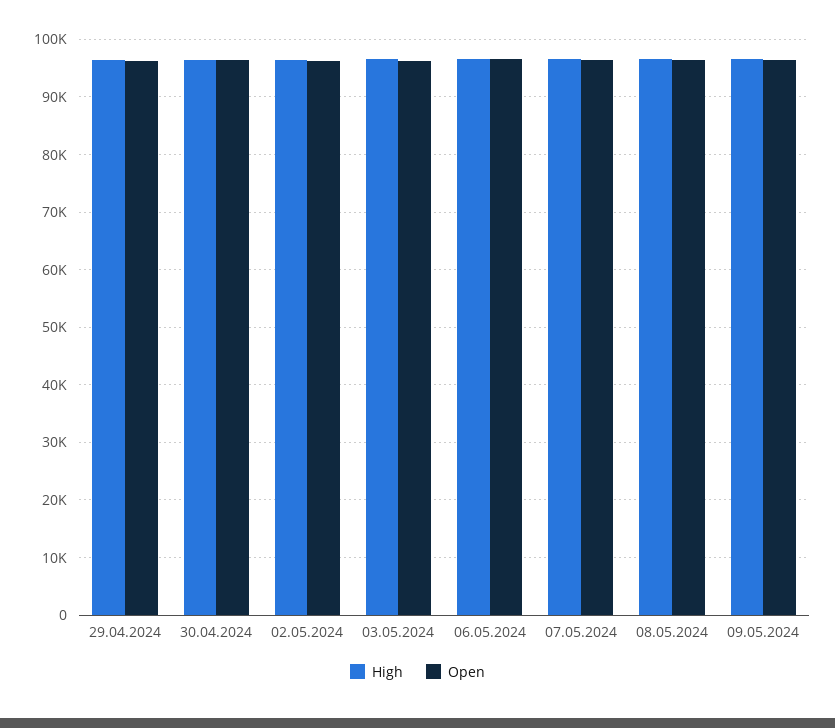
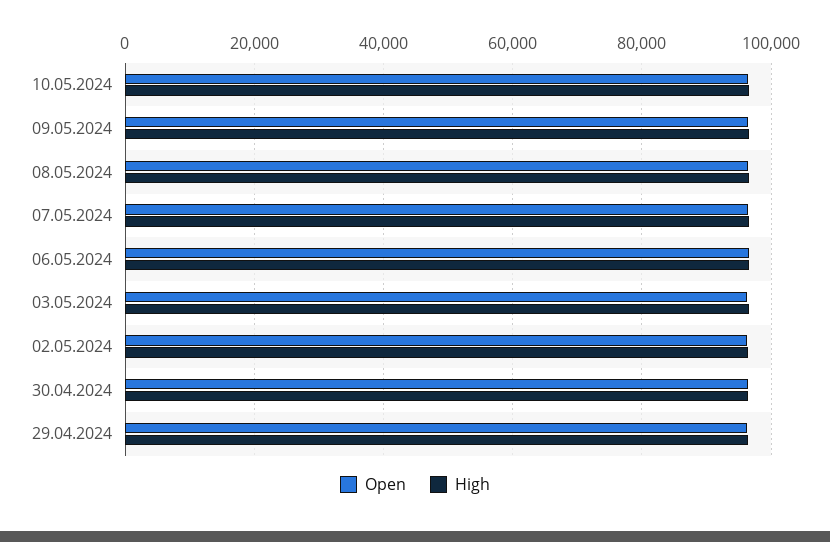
Open, 10.05.2024: none -> 96000
High, 10.05.2024: none -> 96000

